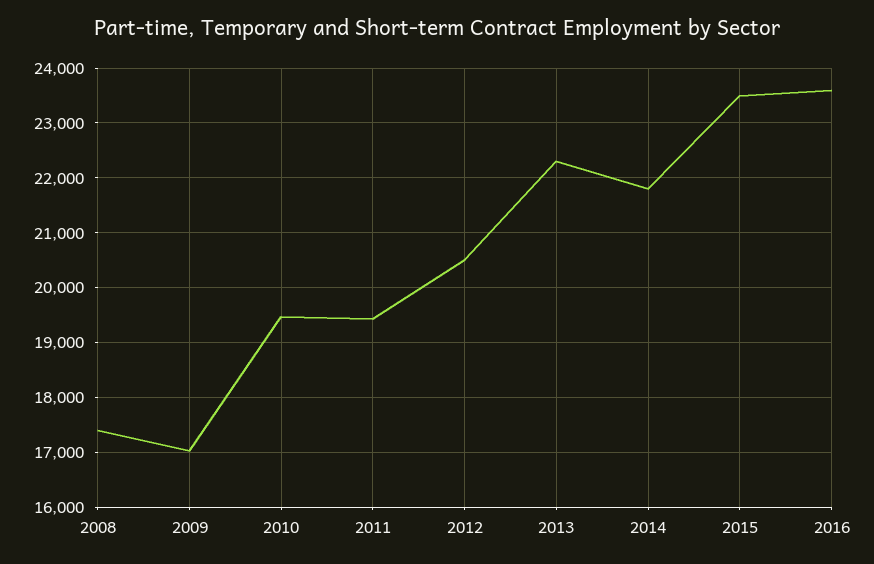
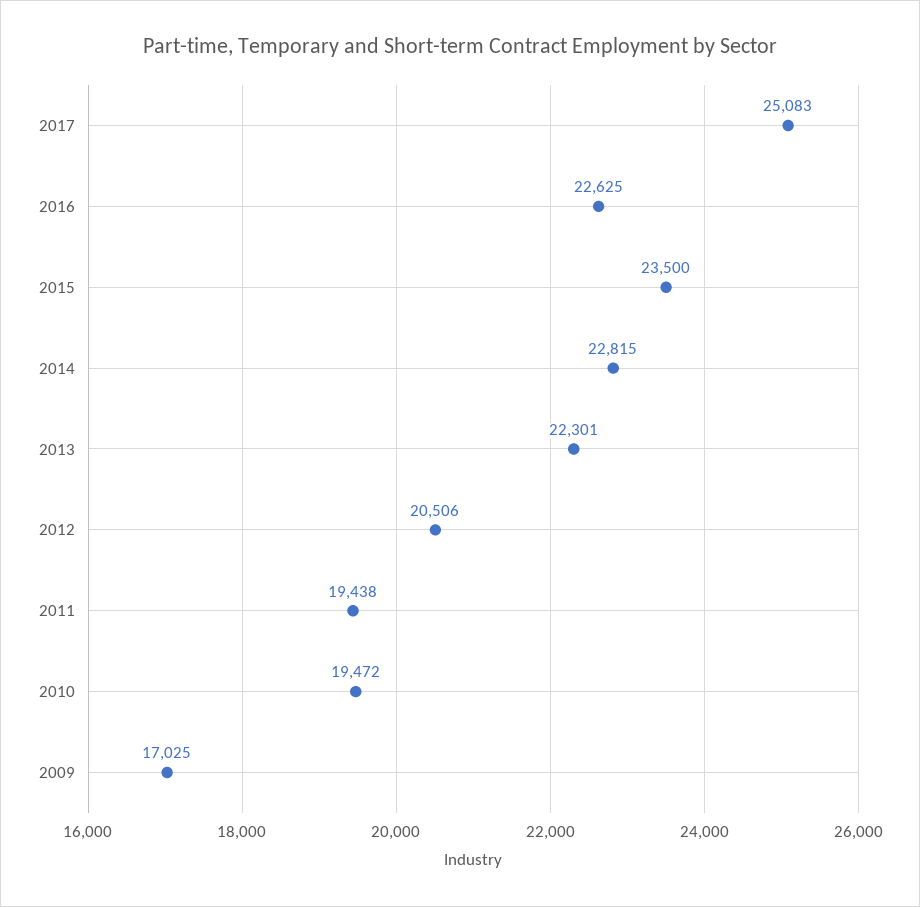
2008: 17400 -> none
2014: 21800 -> 22815
2016: 23600 -> 22625
2017: none -> 25083

